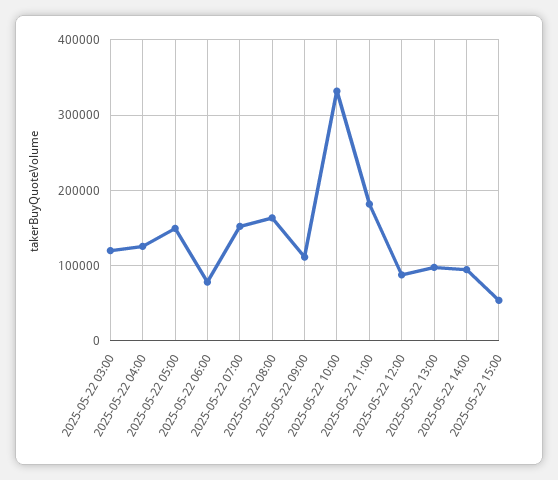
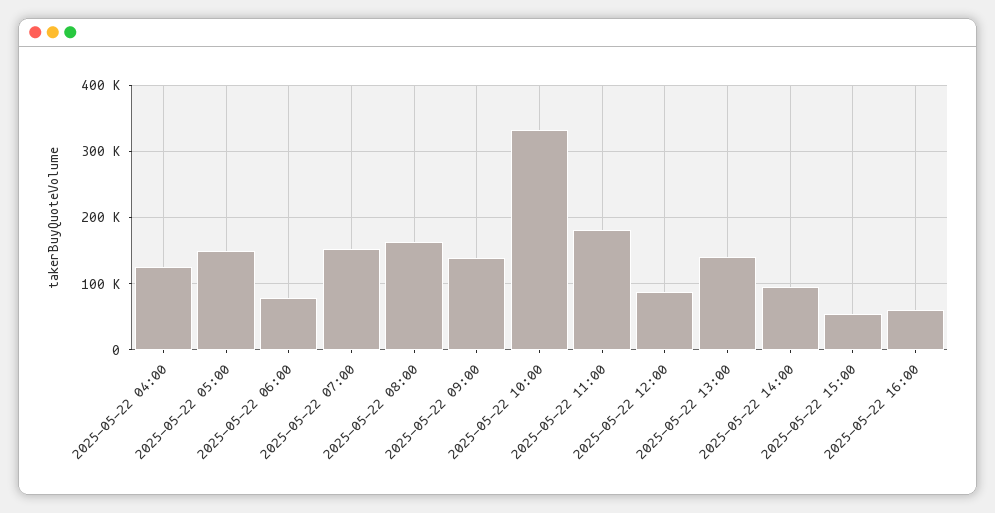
2025-05-22 03:00: 120000 -> none
2025-05-22 09:00: 110000 -> 140000
2025-05-22 13:00: 100000 -> 140000
2025-05-22 16:00: none -> 60000

